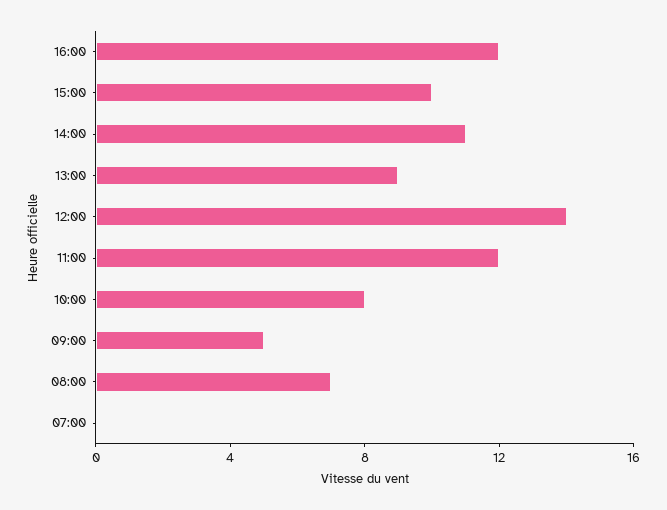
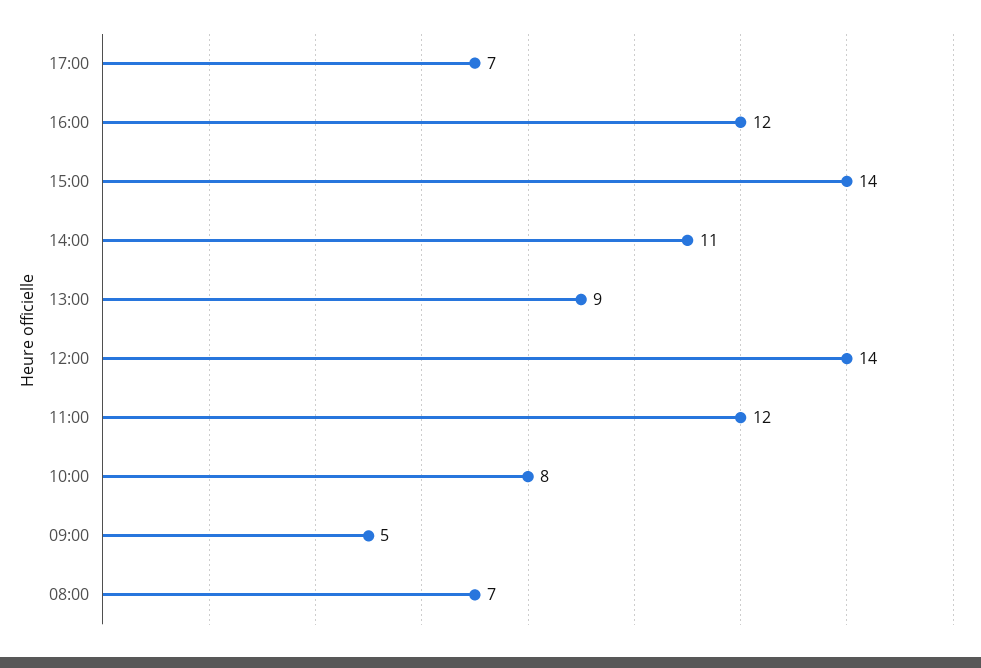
15:00: 10 -> 14
07:00: 0 -> none
17:00: none -> 7

